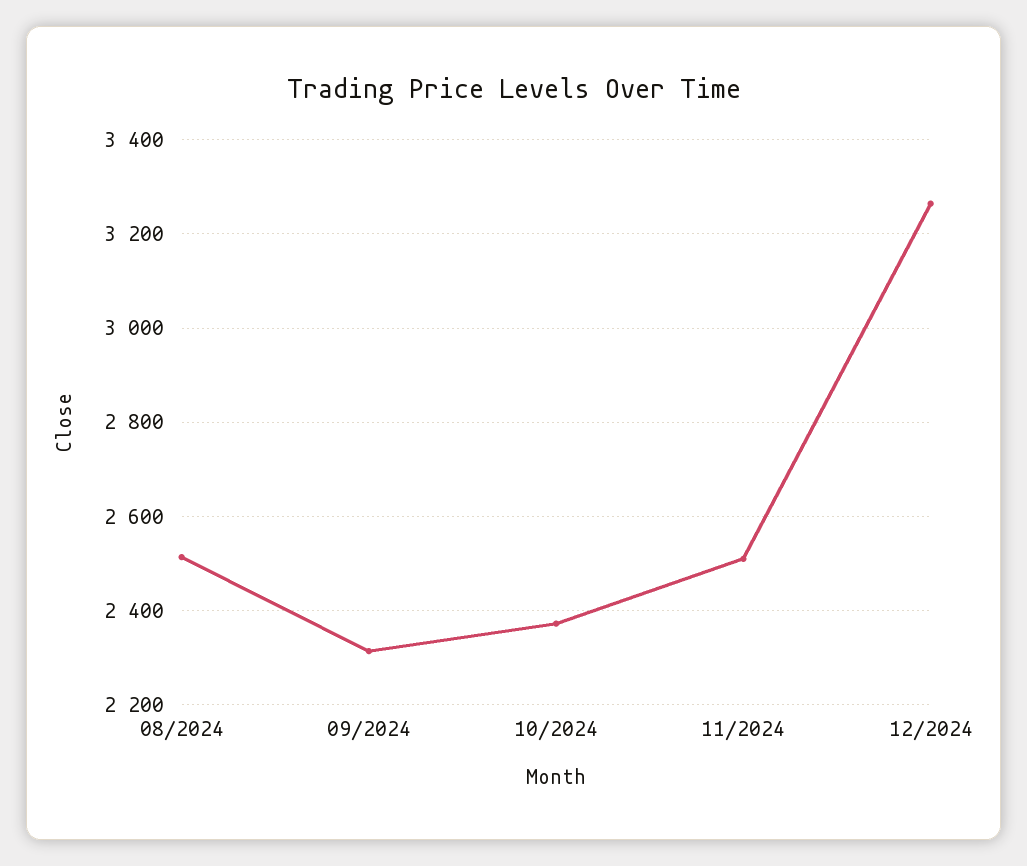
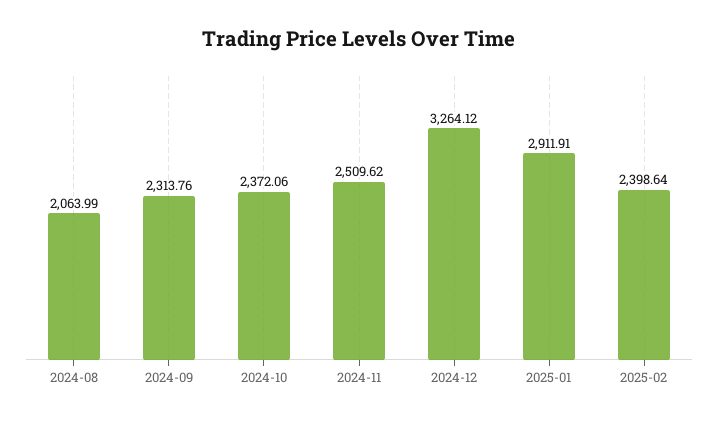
08/2024: 2520 -> 2063.99
2025-01: none -> 2911.91
2025-02: none -> 2398.64

